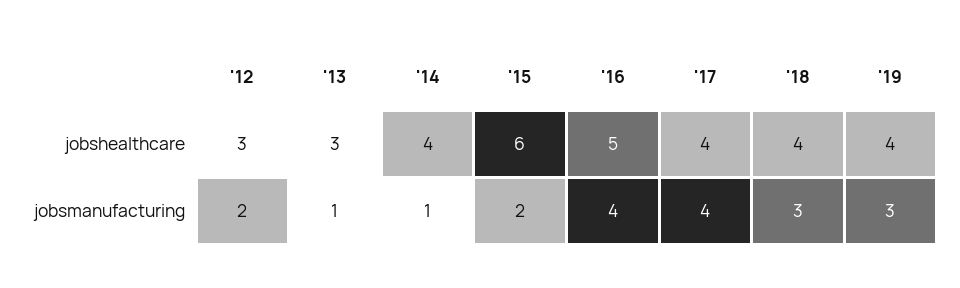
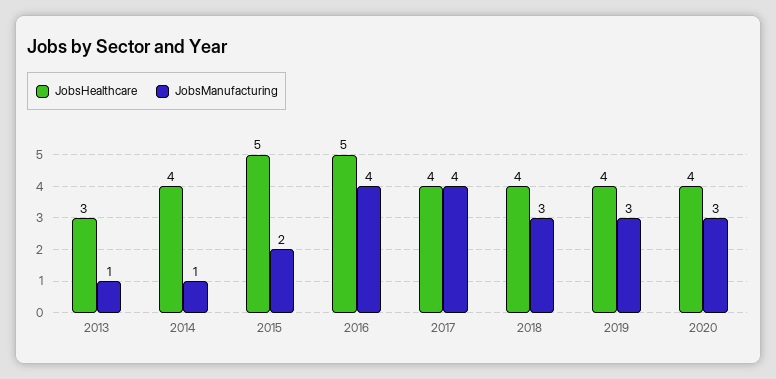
jobshealthcare, '12: 3 -> none
jobshealthcare, '15: 6 -> 5
jobsmanufacturing, '12: 2 -> none
jobshealthcare, 2020: none -> 4
jobsmanufacturing, 2020: none -> 3

